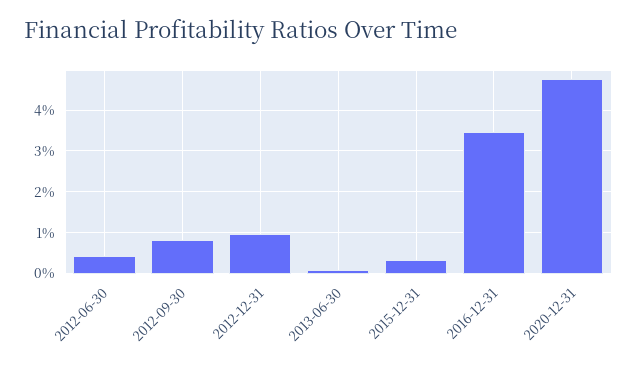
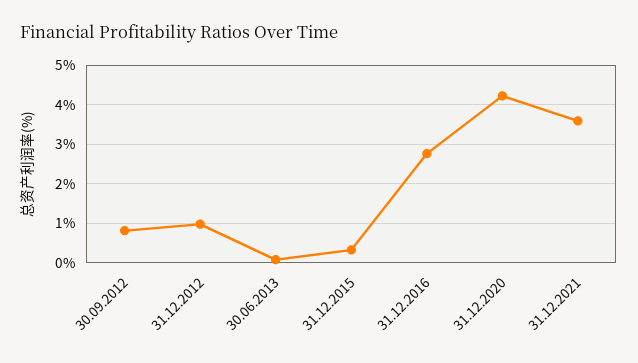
2012-06-30: 0.4 -> none
2016-12-31: 3.4 -> 2.8
2020-12-31: 4.8 -> 4.2
31.12.2021: none -> 3.6

